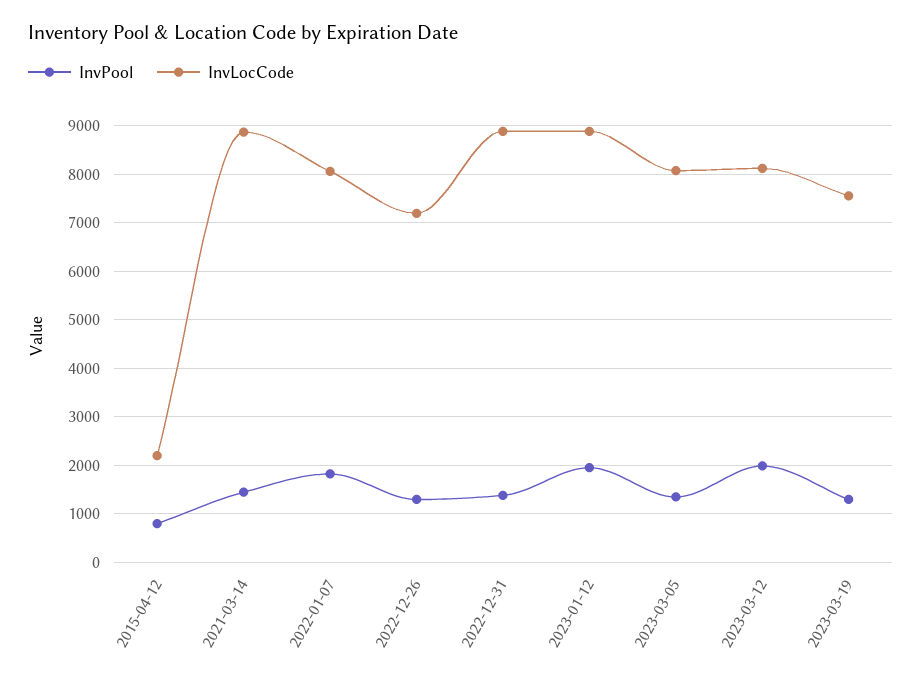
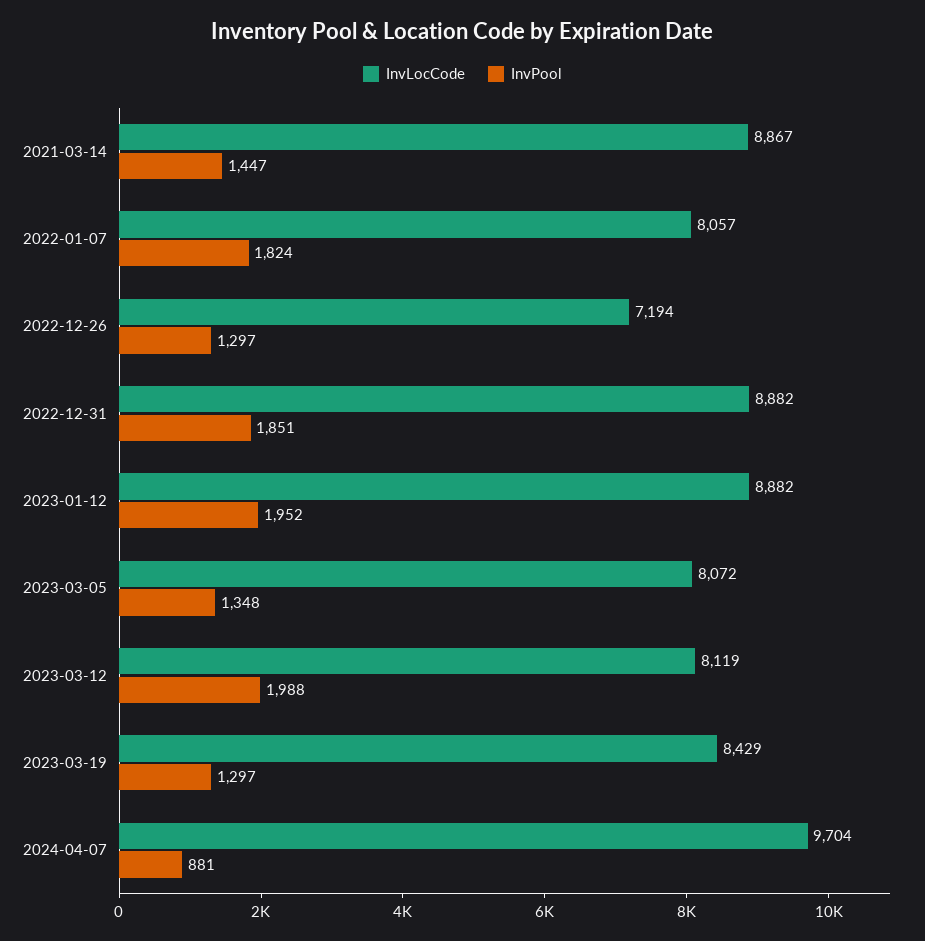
InvPool, 2015-04-12: 800 -> none
InvLocCode, 2015-04-12: 2200 -> none
InvPool, 2022-12-31: 1400 -> 1851
InvLocCode, 2023-03-19: 7600 -> 8429
InvLocCode, 2024-04-07: none -> 9704
InvPool, 2024-04-07: none -> 881

